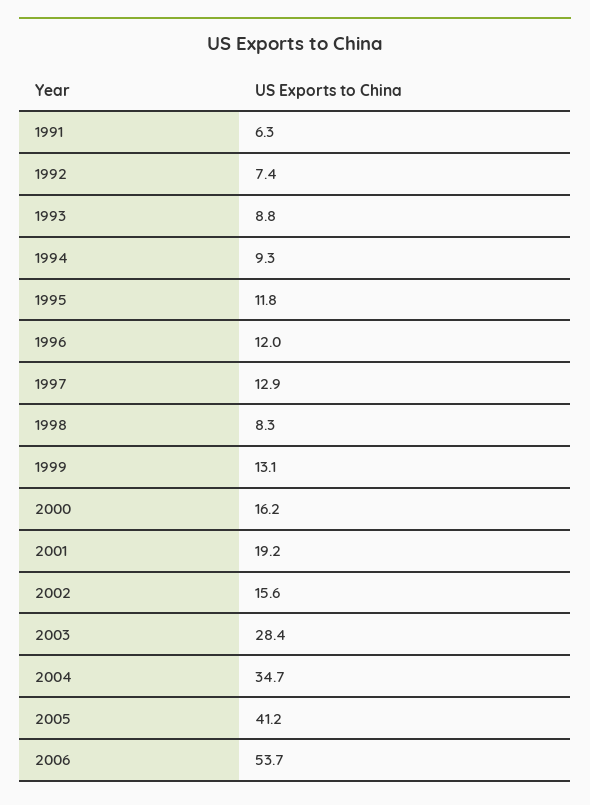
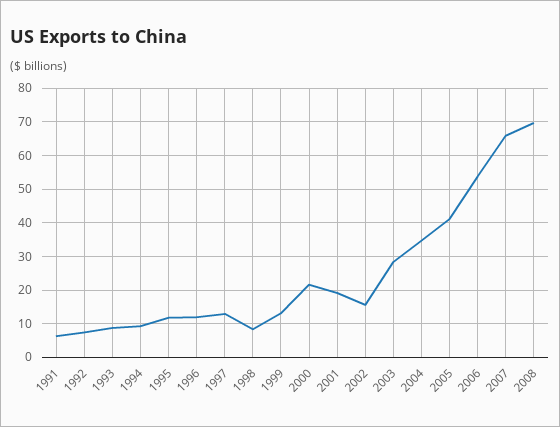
2000: 16.2 -> 22
2007: none -> 66
2008: none -> 70

